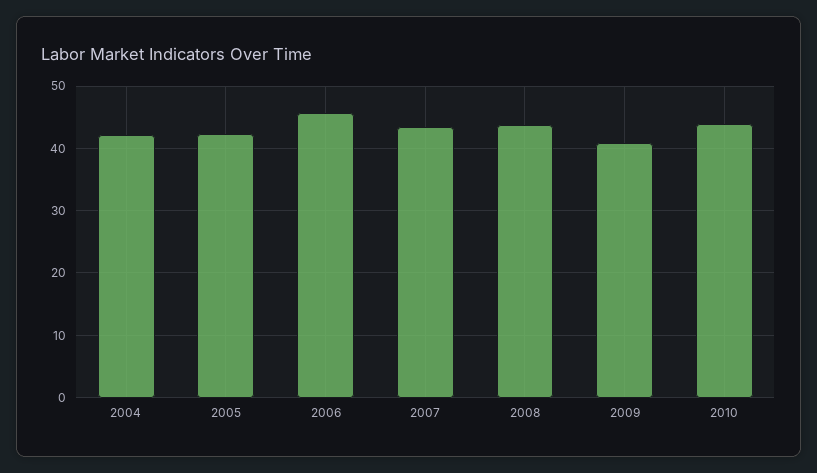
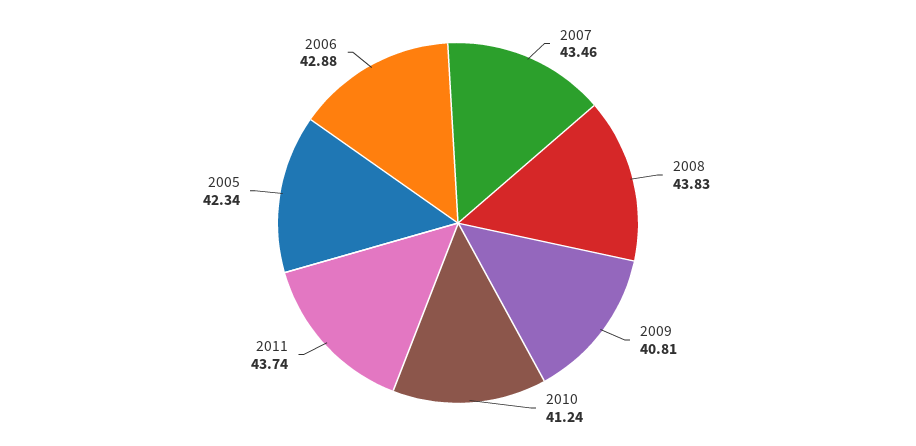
2004: 42 -> none
2006: 46 -> 42.88
2010: 44 -> 41.24
2011: none -> 43.74

